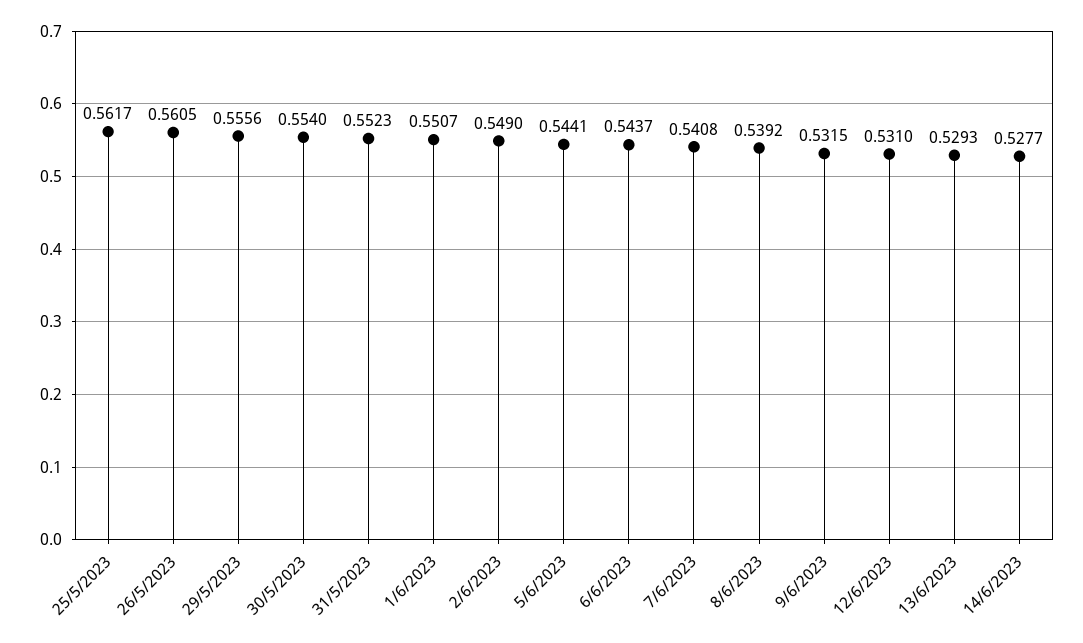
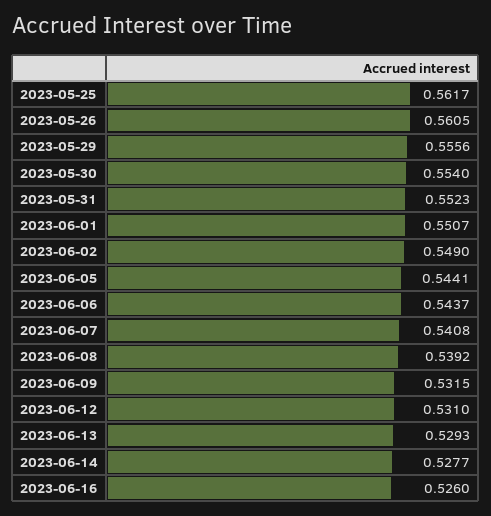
2023-06-16: none -> 0.526

